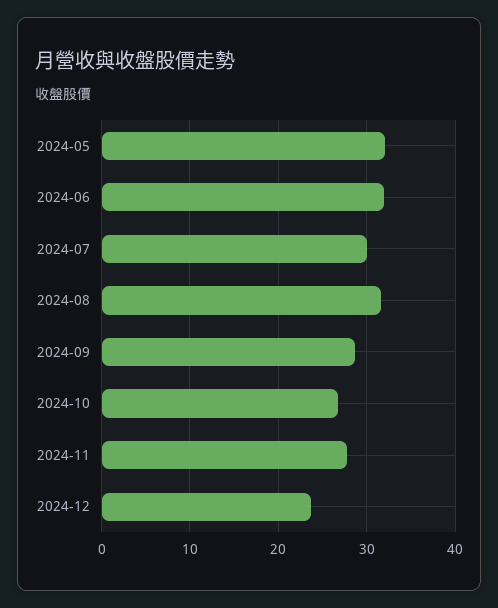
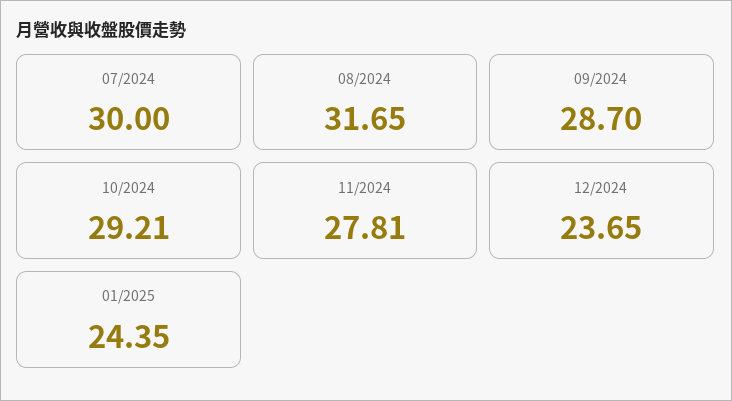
2024-05: 32 -> none
2024-06: 32 -> none
2024-10: 27 -> 29.21
01/2025: none -> 24.35

